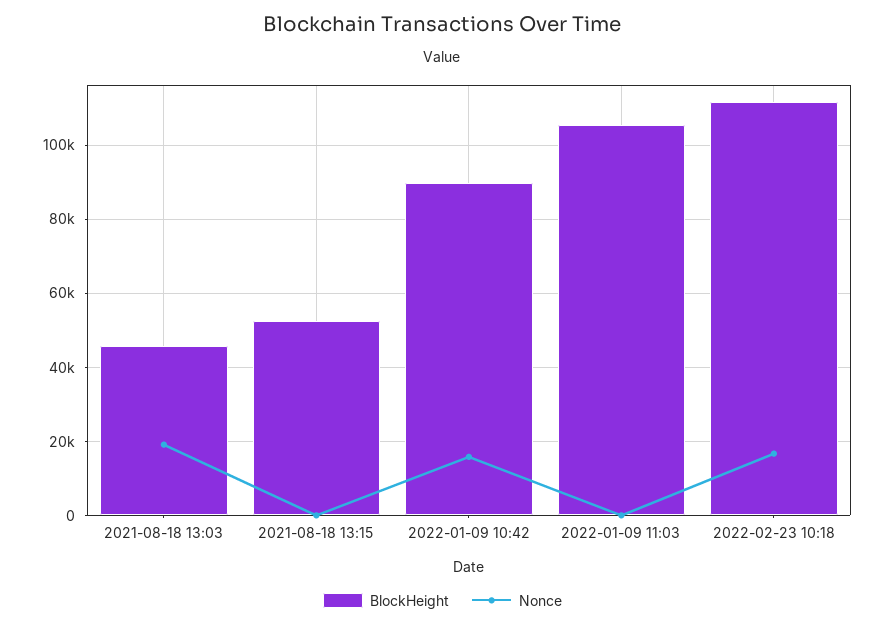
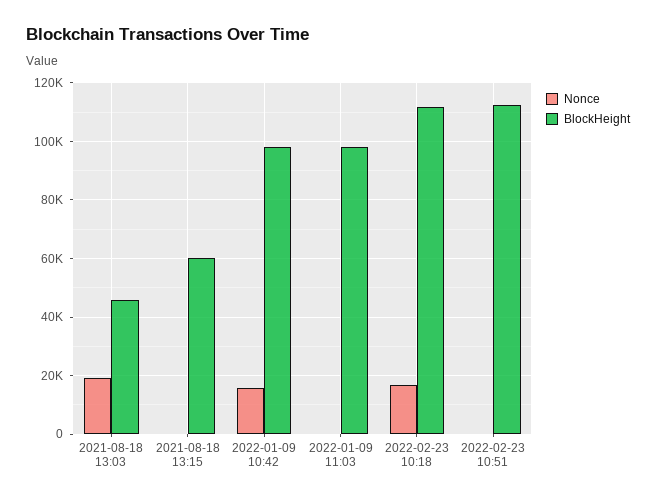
BlockHeight, 2021-08-18 13:15: 52000 -> 60000
BlockHeight, 2022-01-09 10:42: 90000 -> 97500
BlockHeight, 2022-01-09 11:03: 106000 -> 97500
Nonce, 2022-02-23 10:51: none -> 0
BlockHeight, 2022-02-23 10:51: none -> 112500

